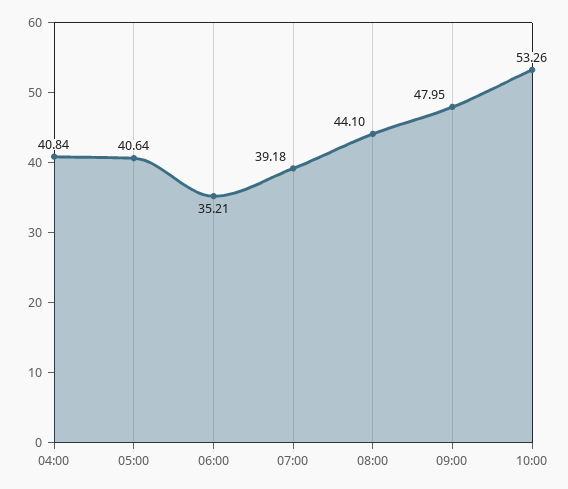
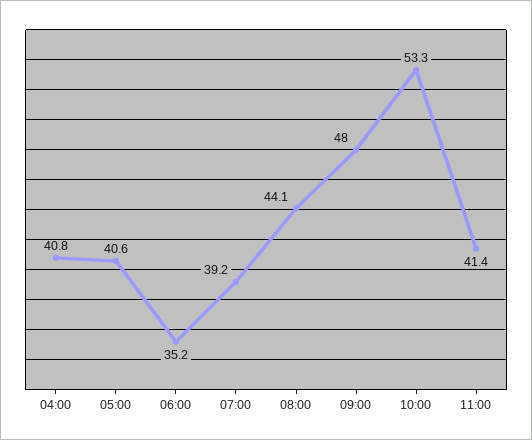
11:00: none -> 41.4

